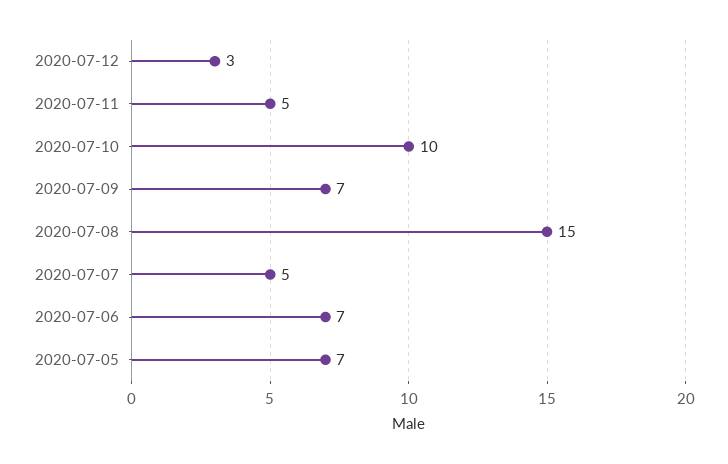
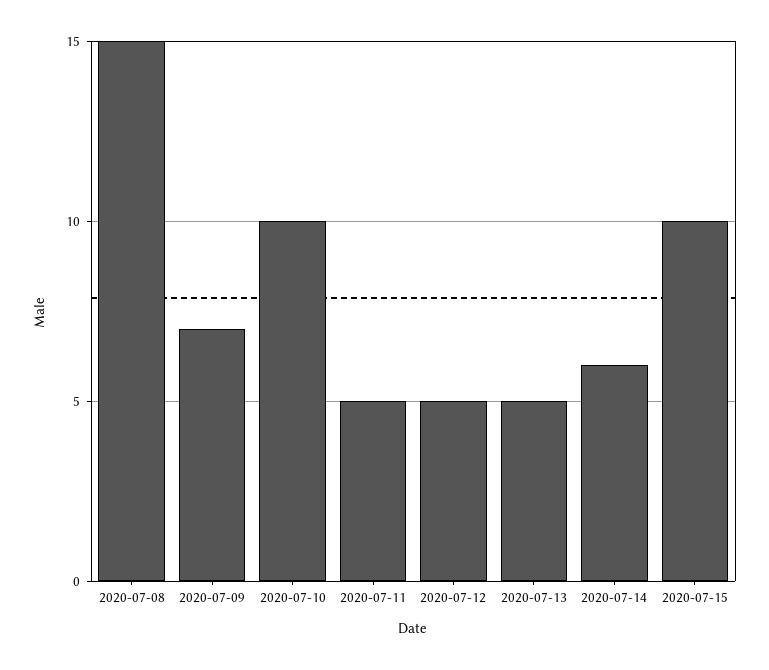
2020-07-12: 3 -> 5
2020-07-07: 5 -> none
2020-07-06: 7 -> none
2020-07-05: 7 -> none
2020-07-13: none -> 5
2020-07-14: none -> 6
2020-07-15: none -> 10

